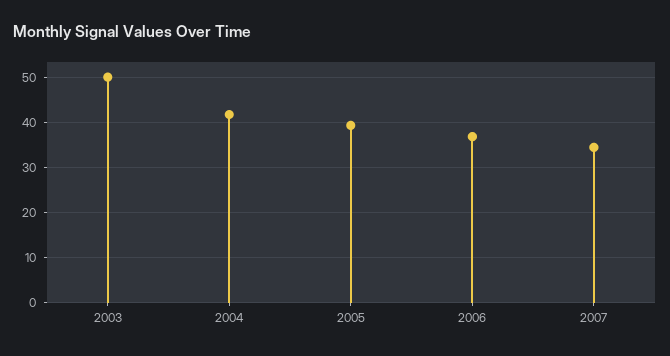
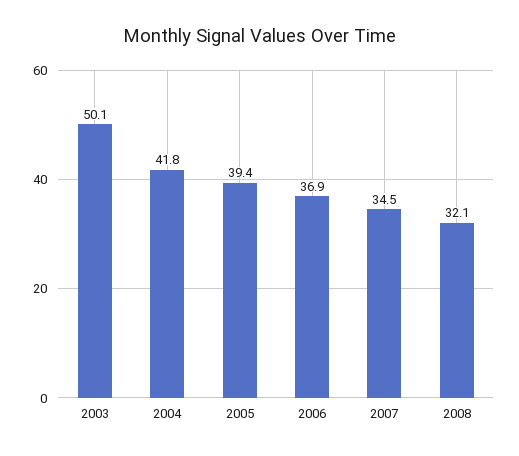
2008: none -> 32.1

